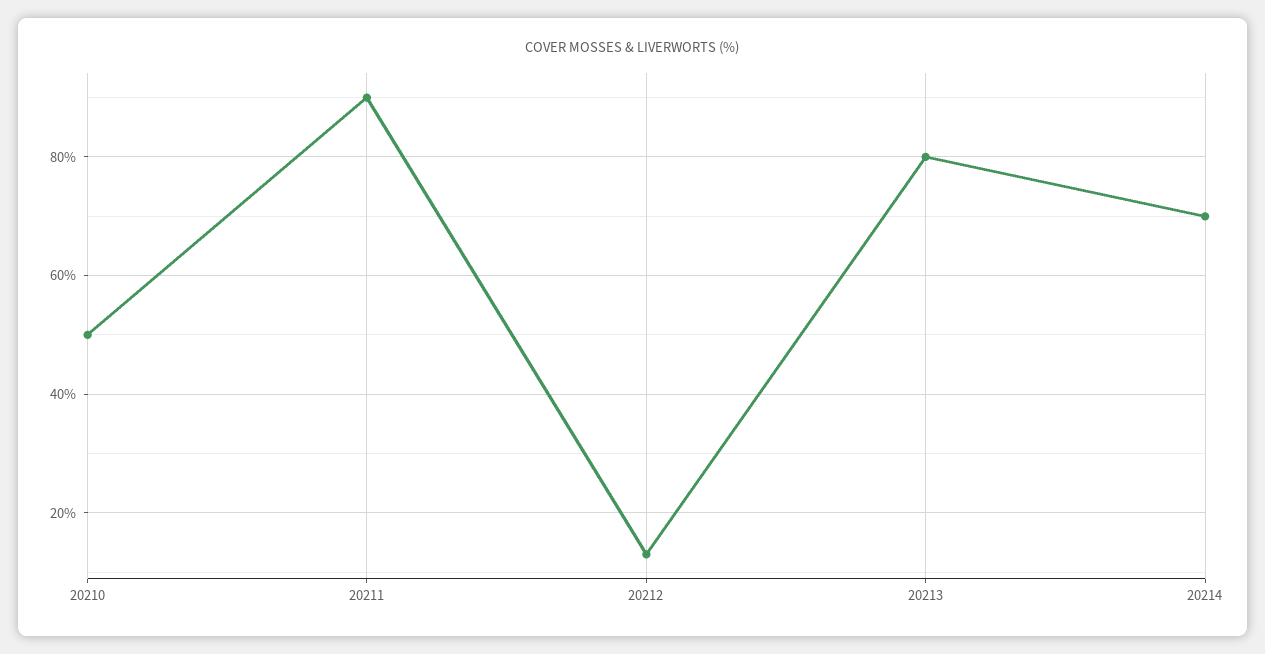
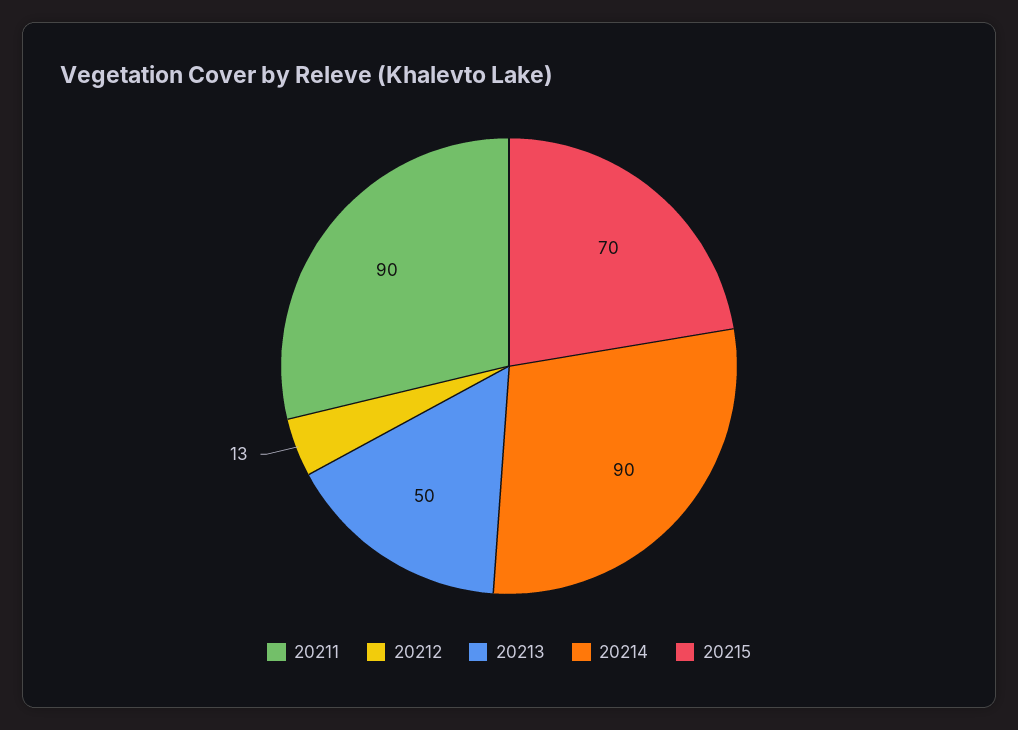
20210: 50 -> none
20213: 80 -> 50
20214: 70 -> 90
20215: none -> 70

